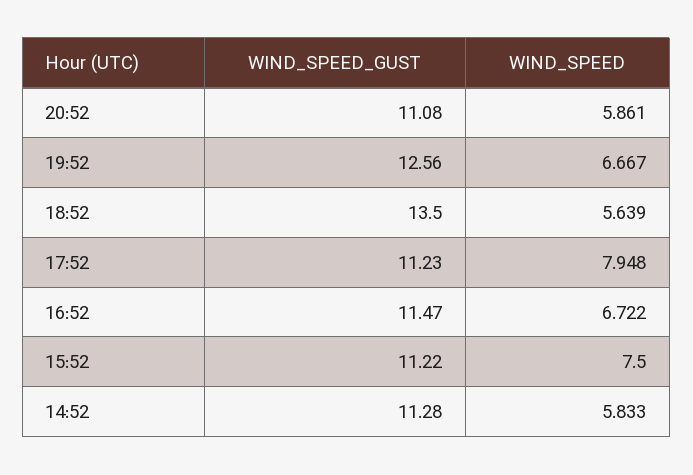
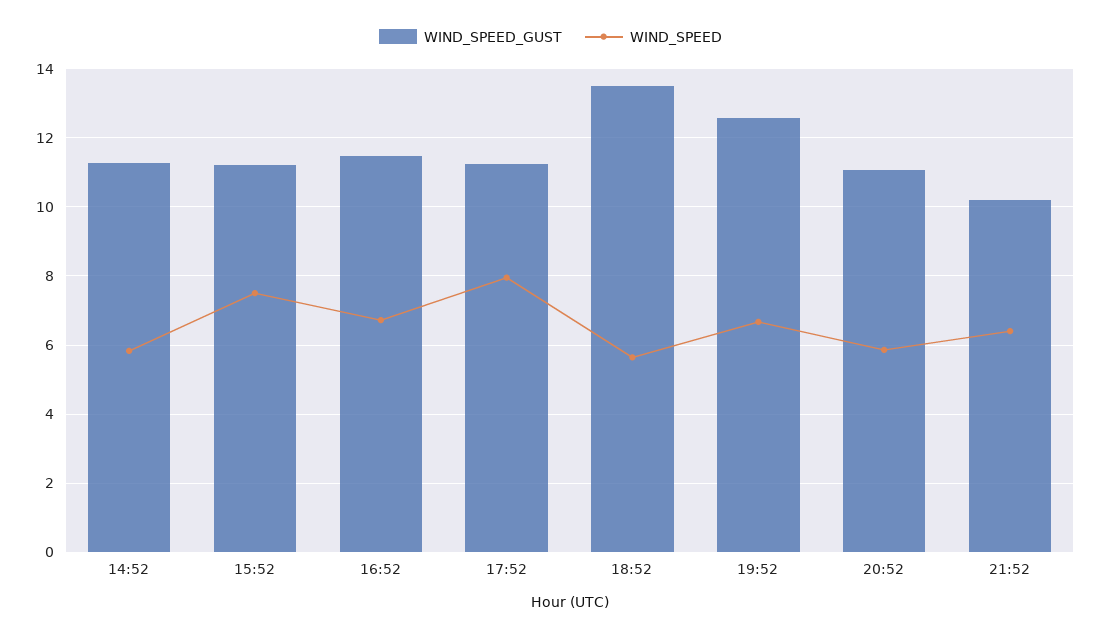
WIND_SPEED_GUST, 21:52: none -> 10.2
WIND_SPEED, 21:52: none -> 6.4

